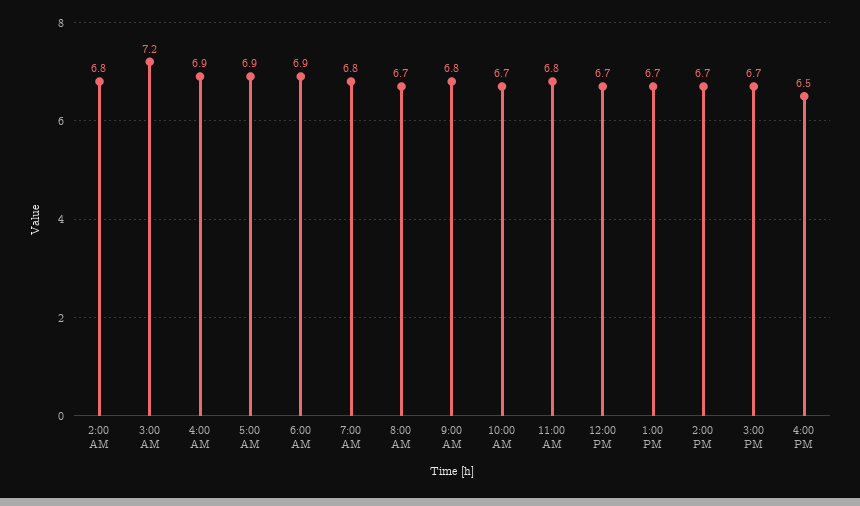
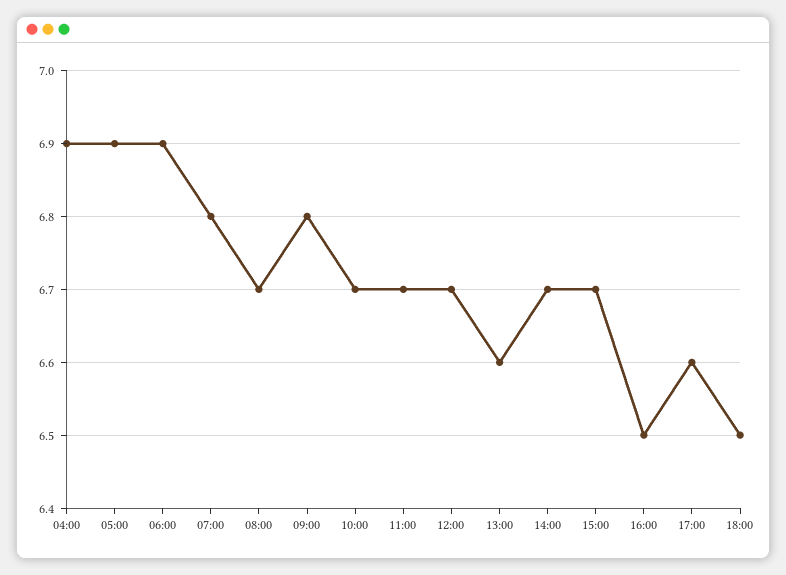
2:00 AM: 6.8 -> none
3:00 AM: 7.2 -> none
11:00 AM: 6.8 -> 6.7
1:00 PM: 6.7 -> 6.6
17:00: none -> 6.6
18:00: none -> 6.5

